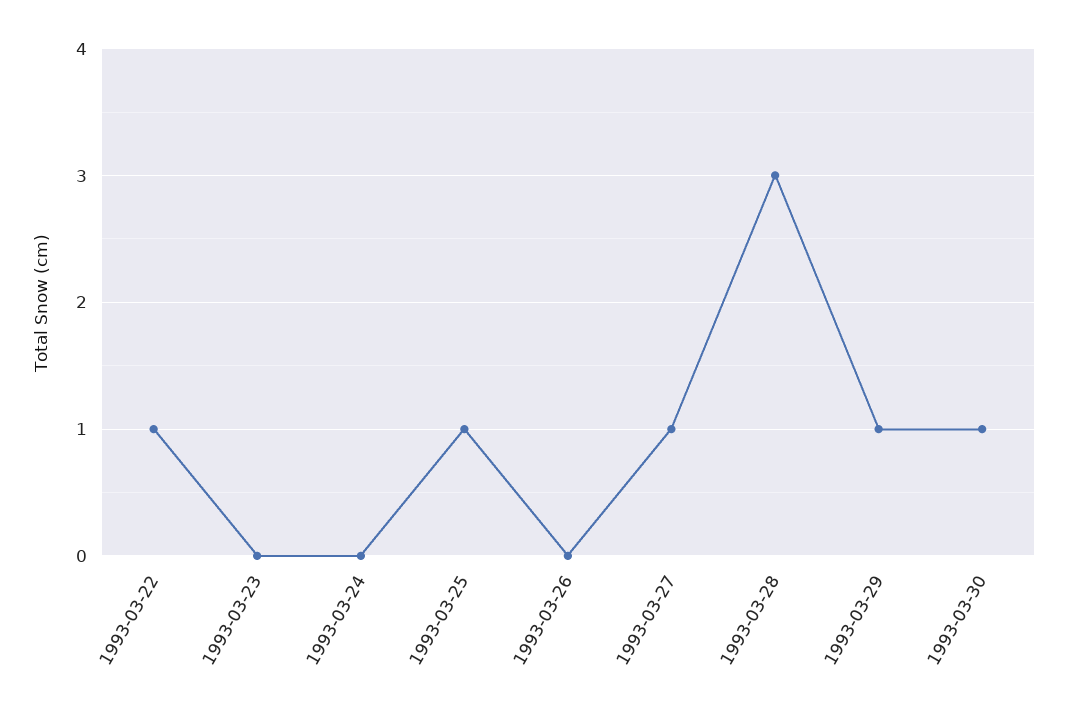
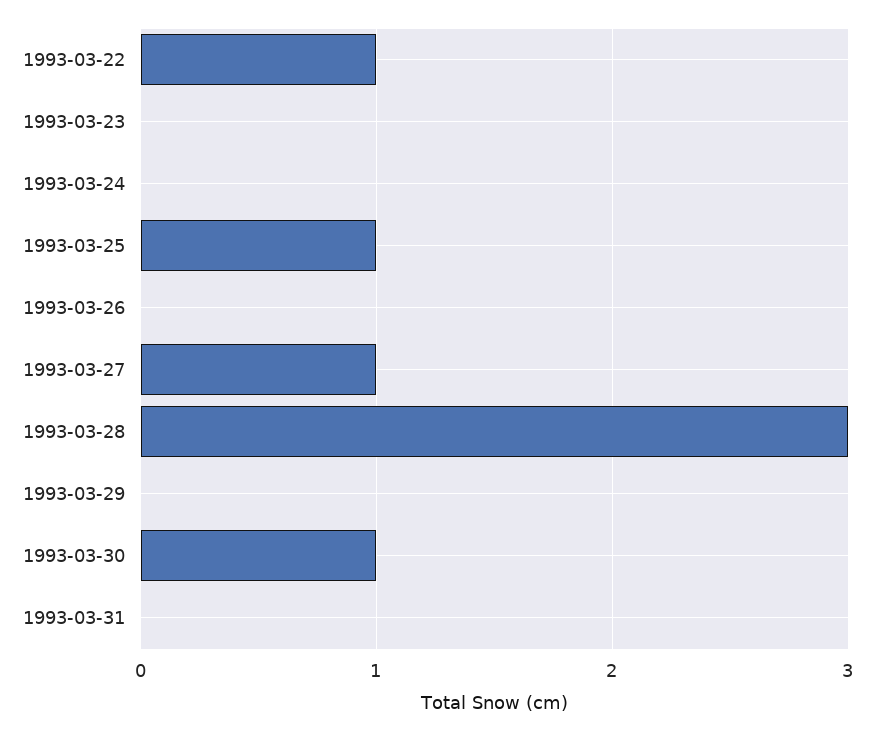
1993-03-29: 1 -> 0
1993-03-31: none -> 0

